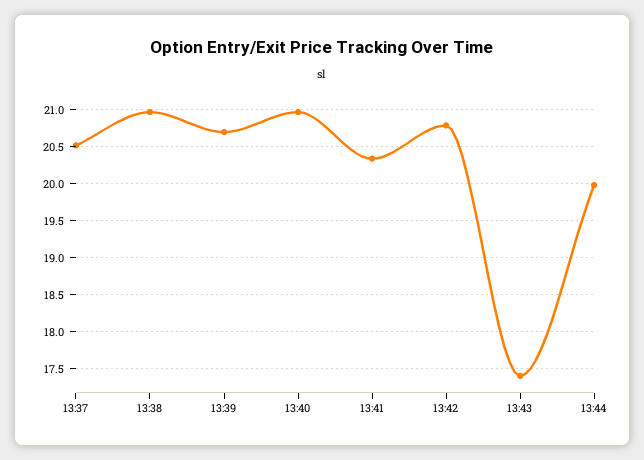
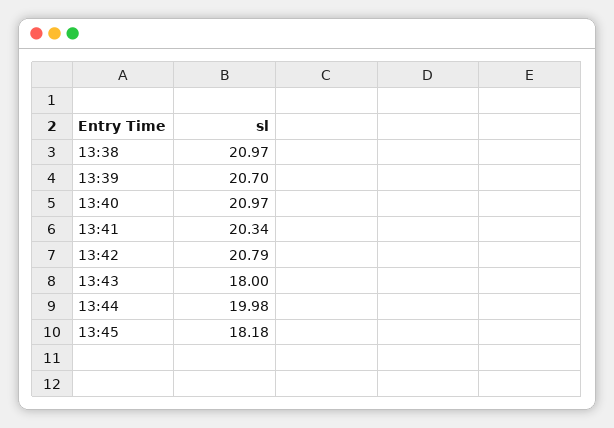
13:37: 20.5 -> none
13:43: 17.4 -> 18
13:45: none -> 18.18

